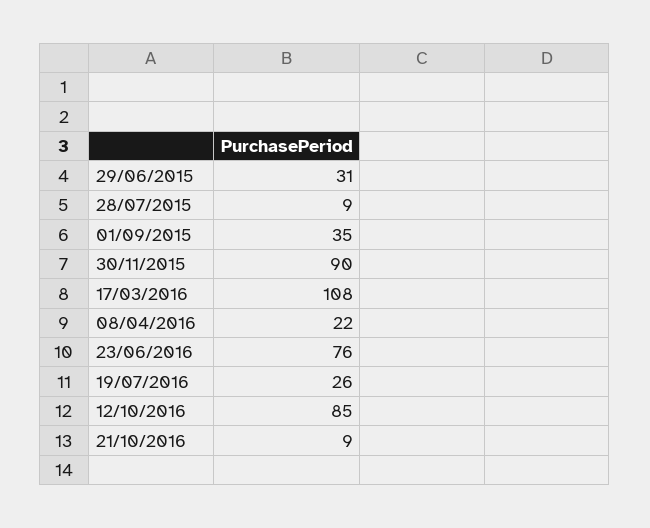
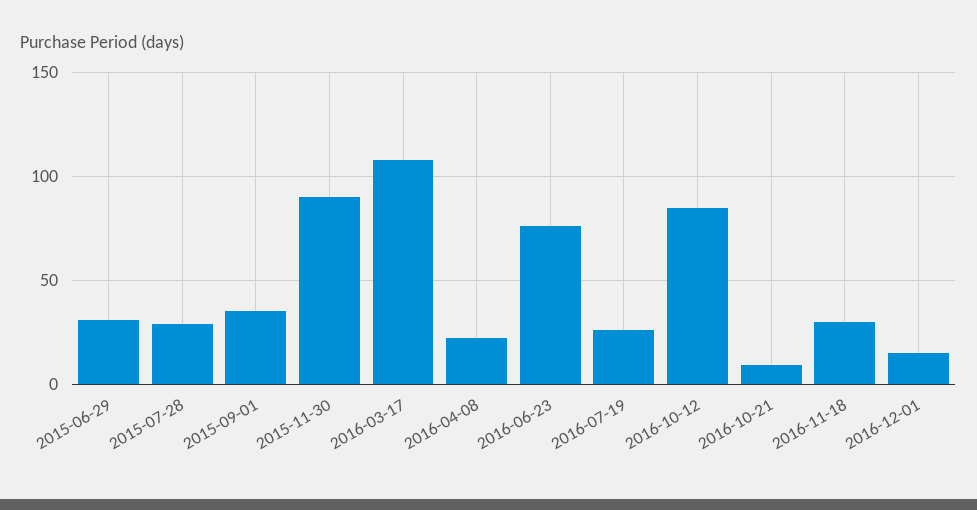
28/07/2015: 9 -> 30
2016-11-18: none -> 30
2016-12-01: none -> 15

